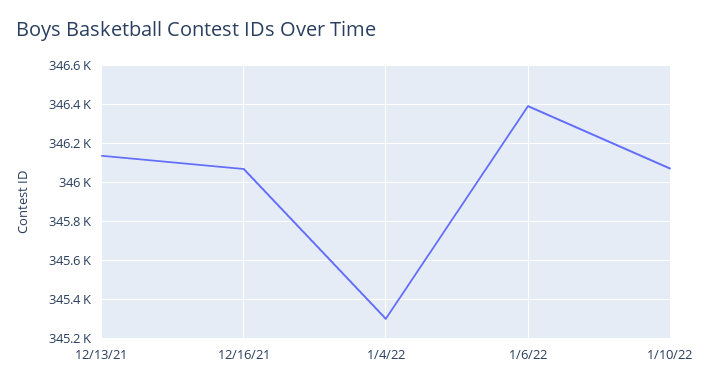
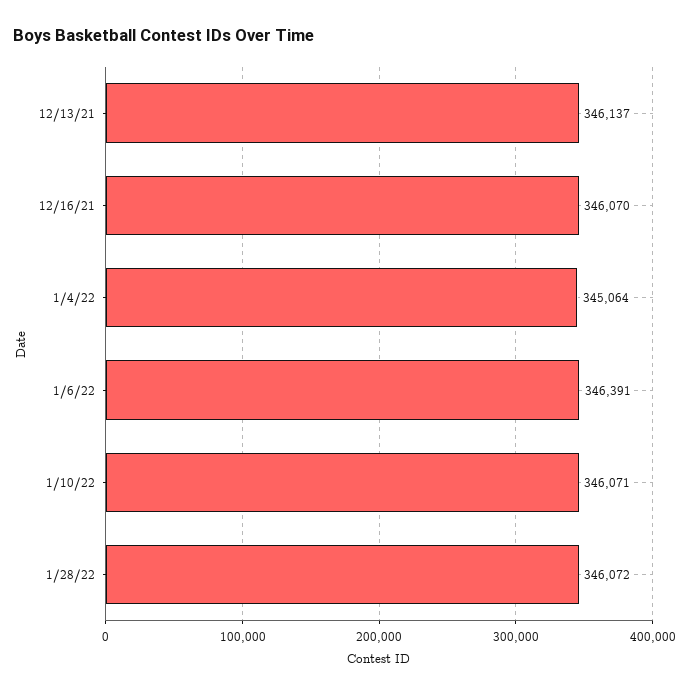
1/4/22: 345300 -> 345064
1/28/22: none -> 346072

